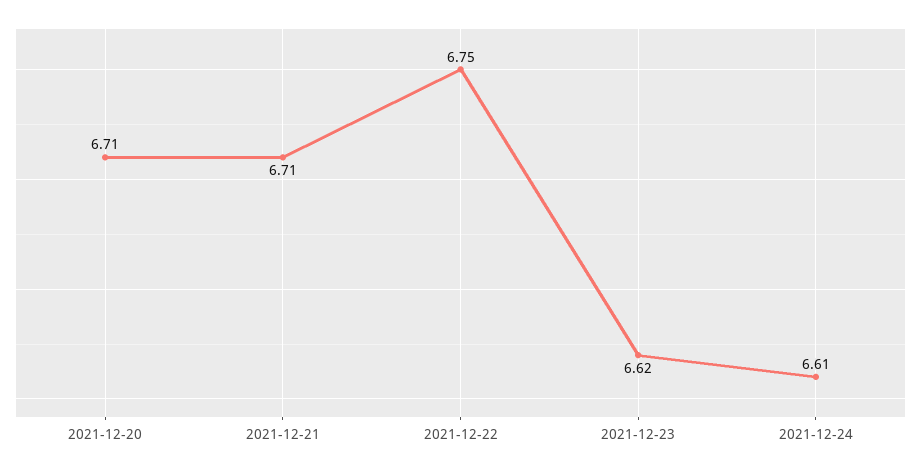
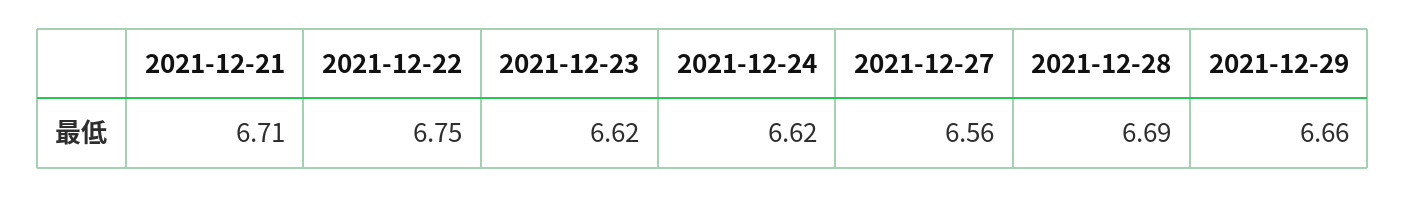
2021-12-20: 6.71 -> none
2021-12-24: 6.61 -> 6.62
2021-12-27: none -> 6.56
2021-12-28: none -> 6.69
2021-12-29: none -> 6.66

